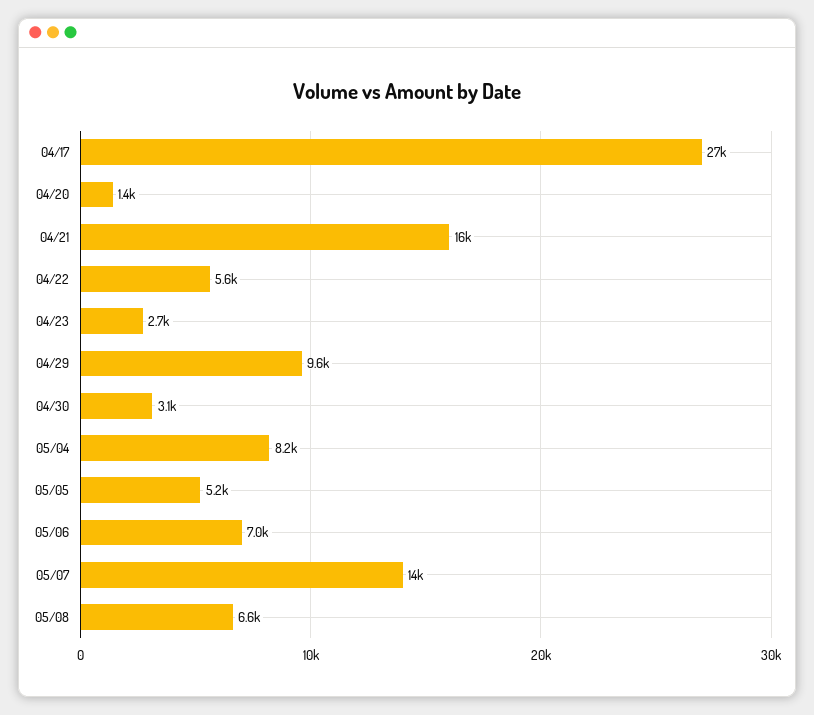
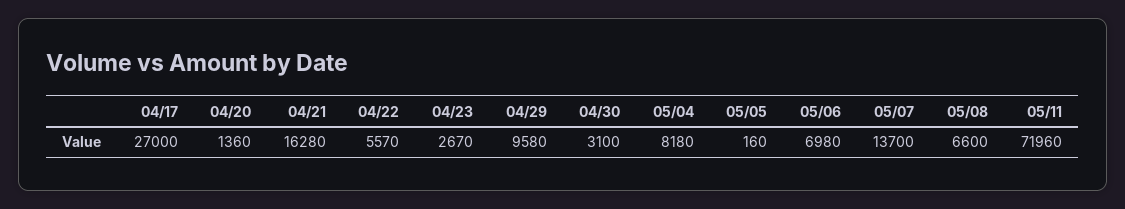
05/05: 5200 -> 160
05/11: none -> 71960

